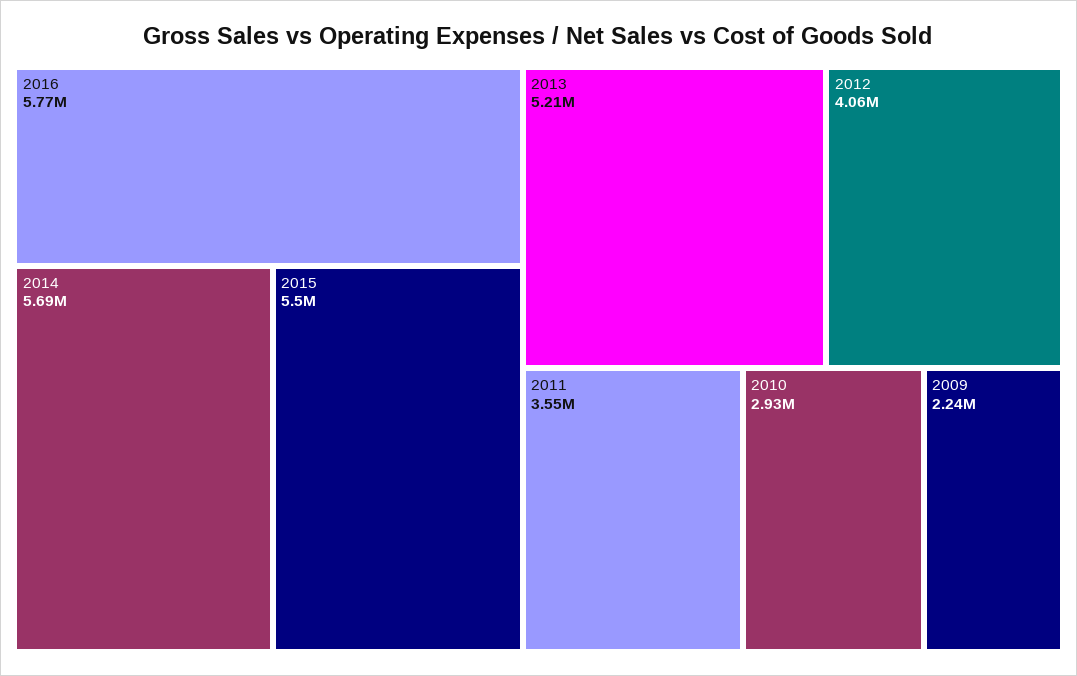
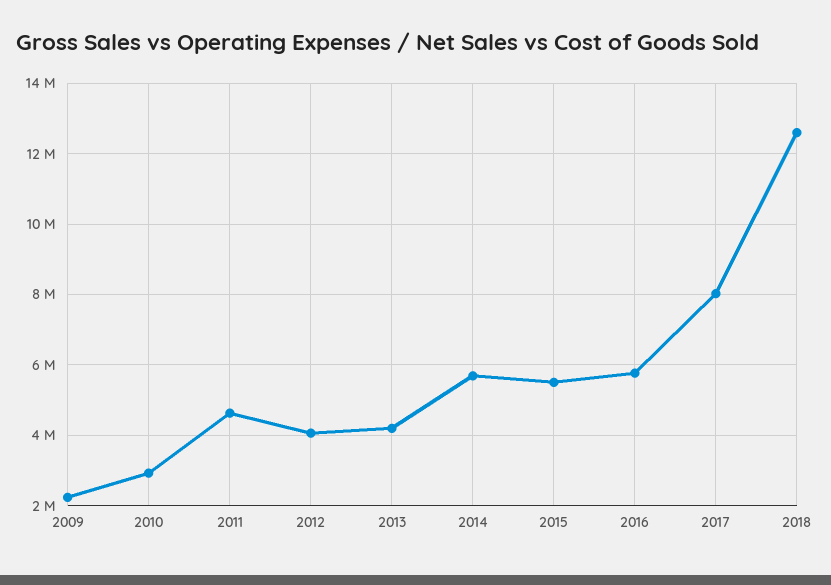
2013: 5210000 -> 4200000
2011: 3550000 -> 4600000
2017: none -> 8000000
2018: none -> 12600000

